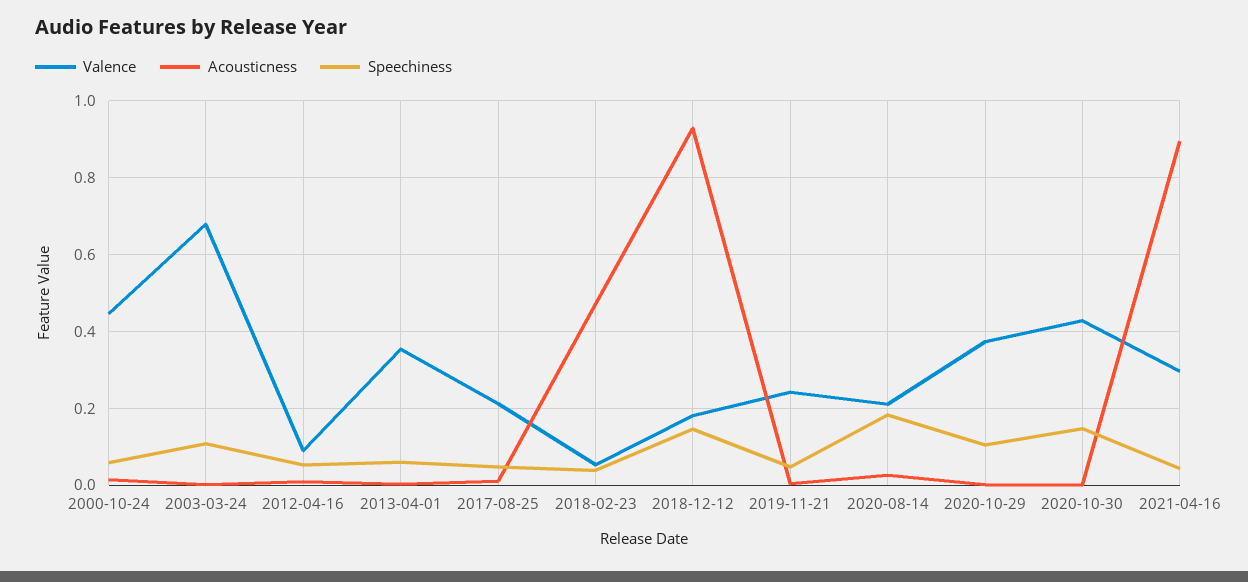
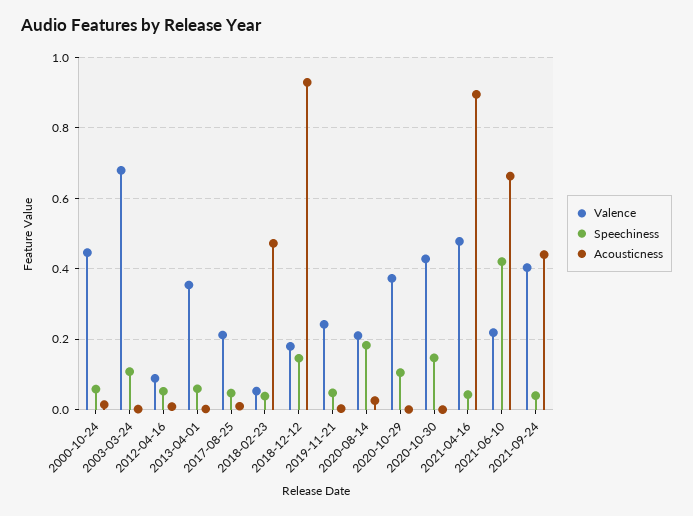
Valence, 2021-04-16: 0.3 -> 0.48
Valence, 2021-06-10: none -> 0.22
Speechiness, 2021-06-10: none -> 0.42
Acousticness, 2021-06-10: none -> 0.66
Valence, 2021-09-24: none -> 0.4
Speechiness, 2021-09-24: none -> 0.04
Acousticness, 2021-09-24: none -> 0.44

